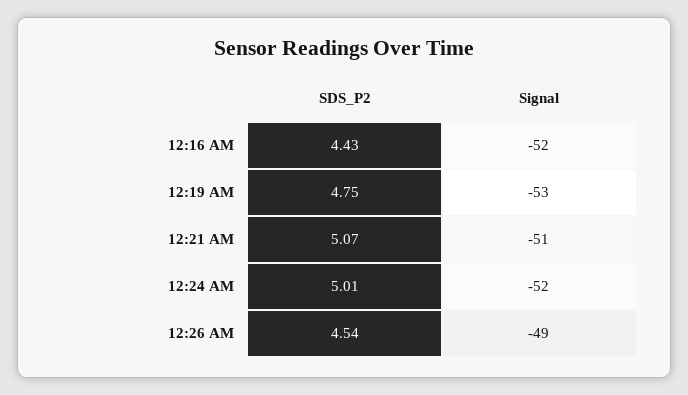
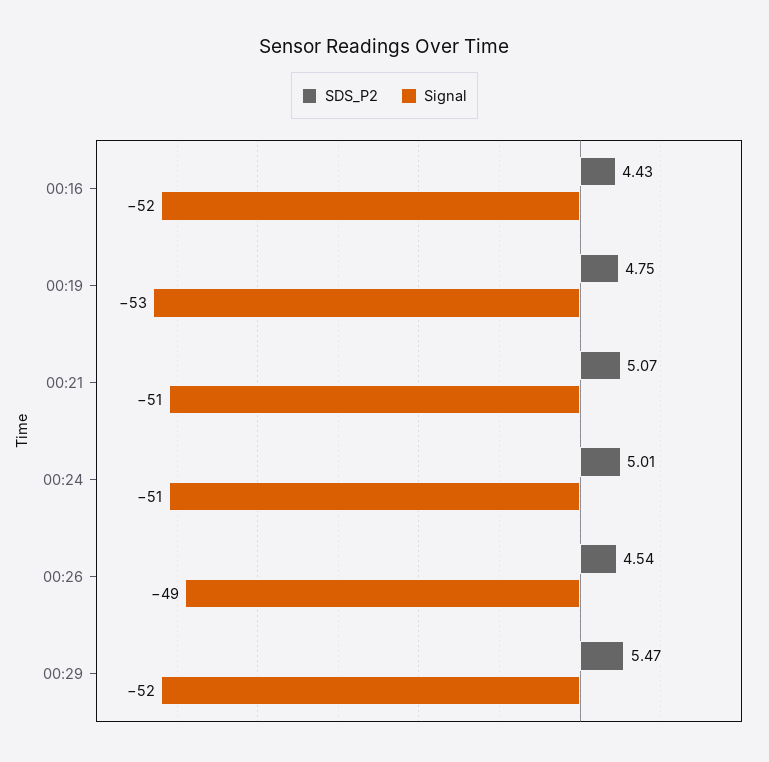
Signal, 12:24 AM: -52 -> -51
SDS_P2, 00:29: none -> 5.47
Signal, 00:29: none -> -52

